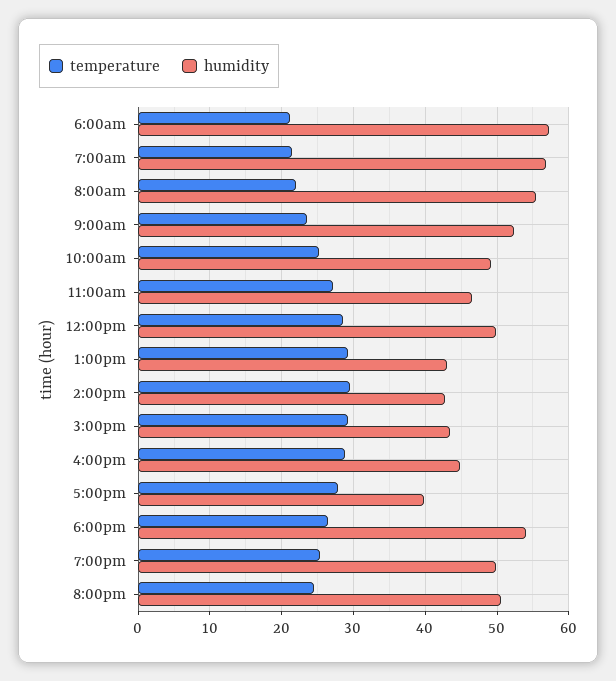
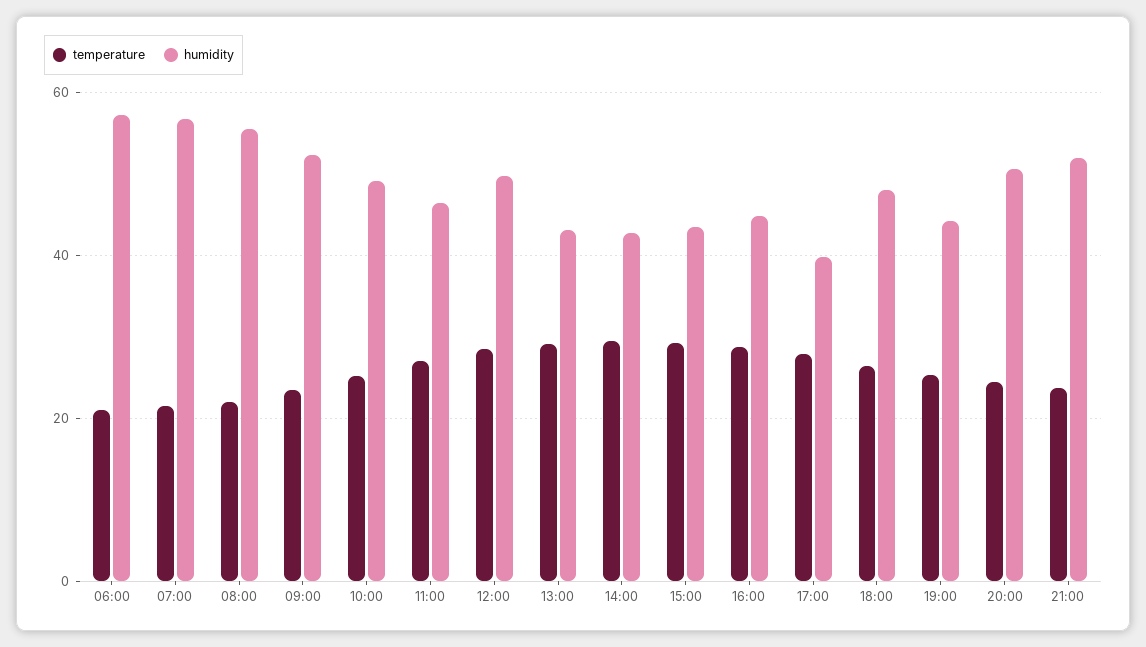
humidity, 6:00pm: 54 -> 48
humidity, 7:00pm: 50 -> 44
temperature, 21:00: none -> 24
humidity, 21:00: none -> 52

